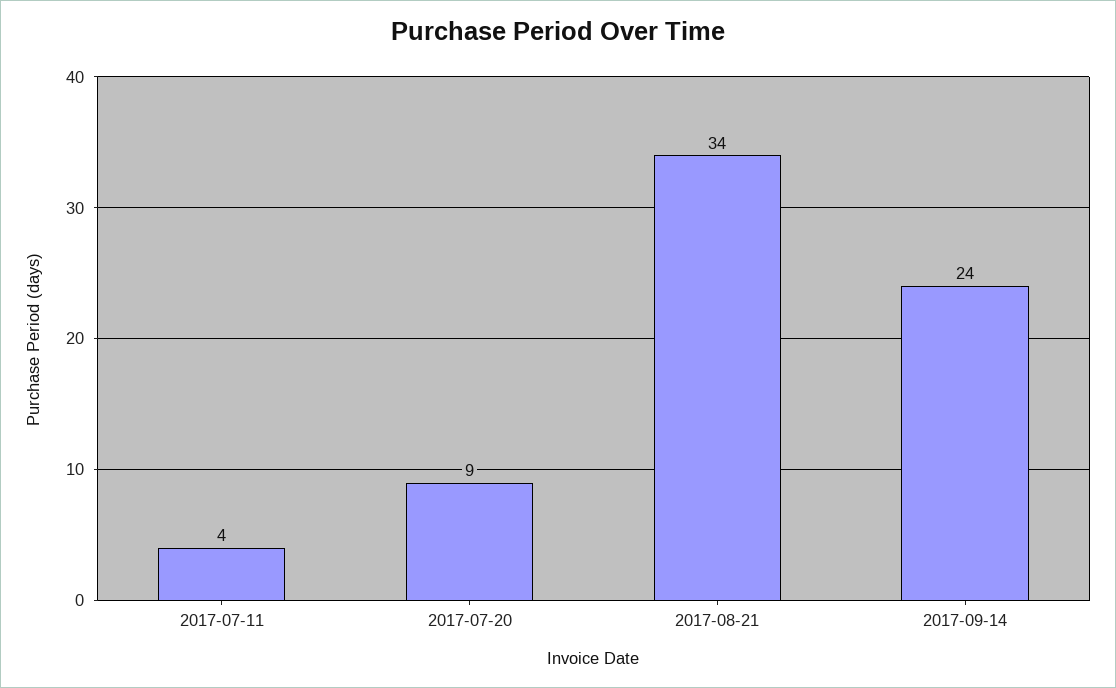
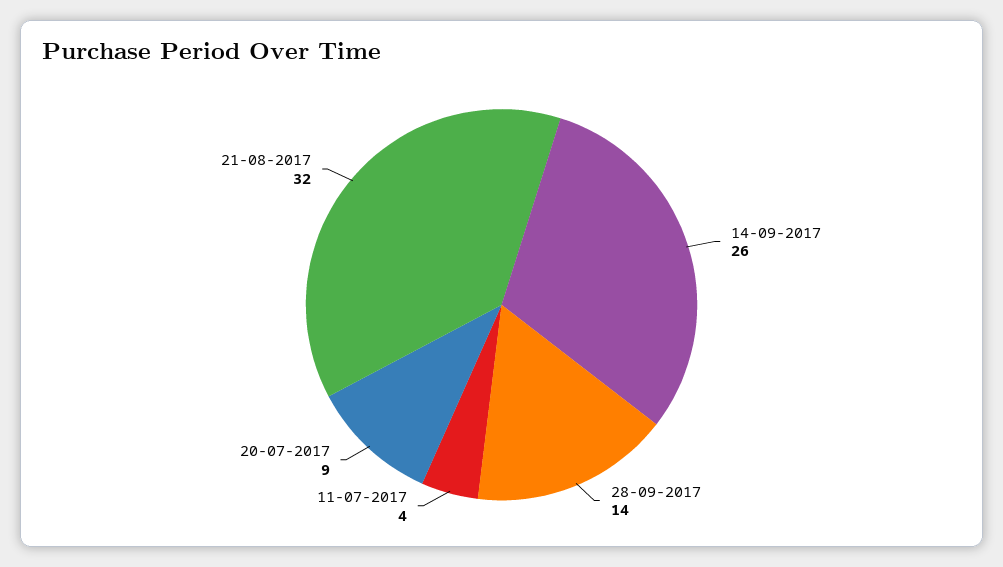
2017-08-21: 34 -> 32
2017-09-14: 24 -> 26
28-09-2017: none -> 14

